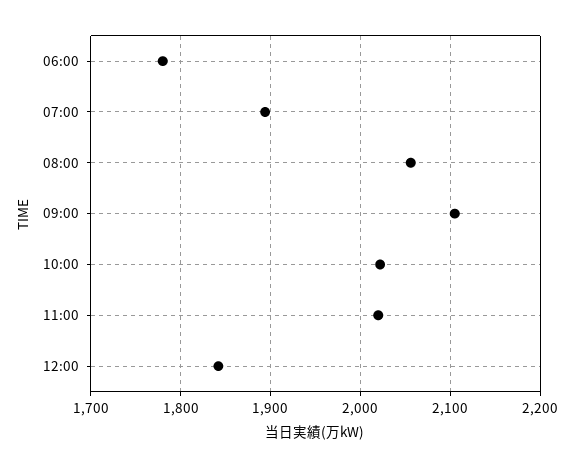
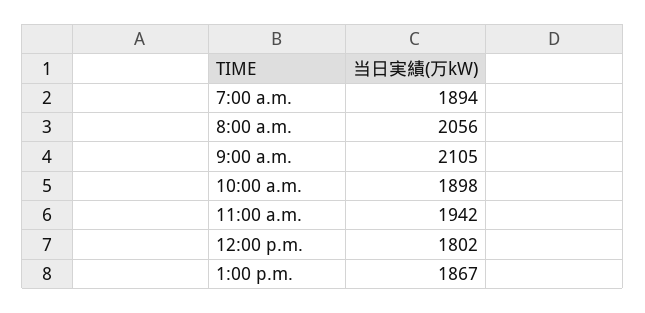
06:00: 1780 -> none
10:00: 2020 -> 1898
11:00: 2020 -> 1942
12:00: 1840 -> 1802
1:00 p.m.: none -> 1867

